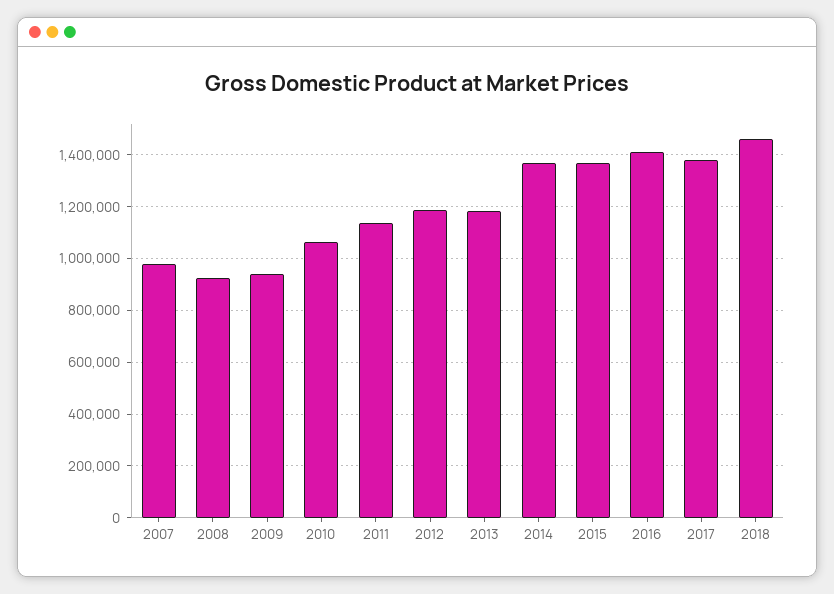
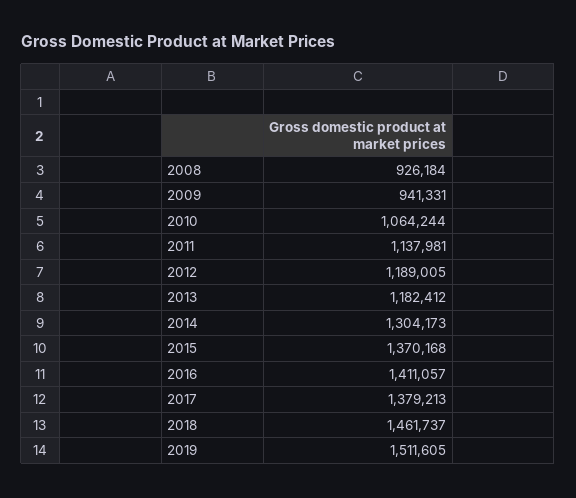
2007: 975000 -> none
2014: 1375000 -> 1304173
2019: none -> 1511605

